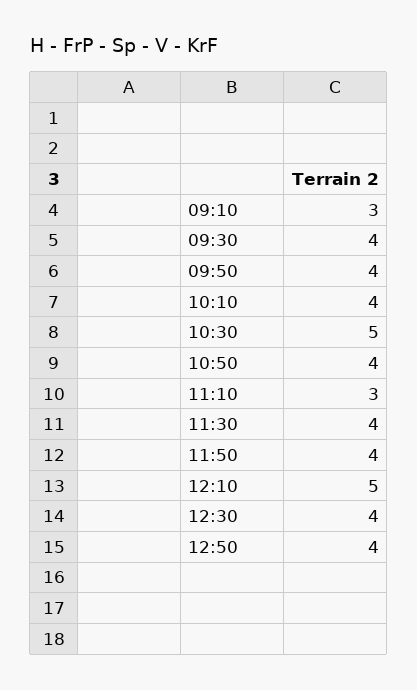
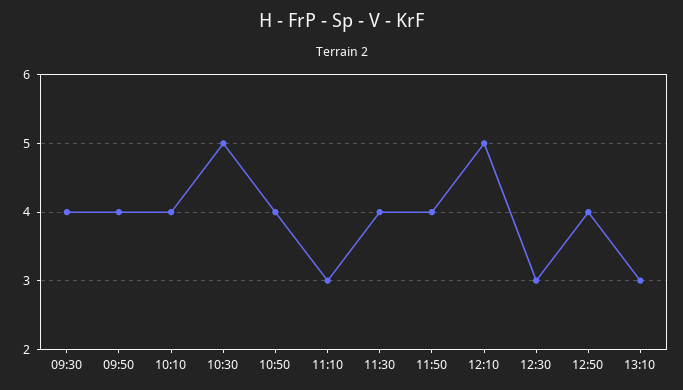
09:10: 3 -> none
12:30: 4 -> 3
13:10: none -> 3

